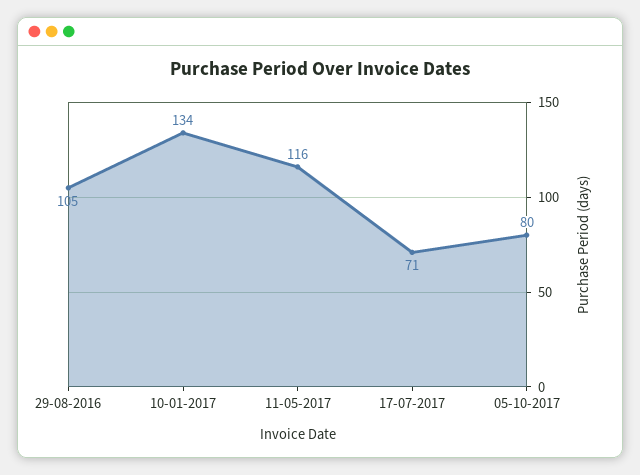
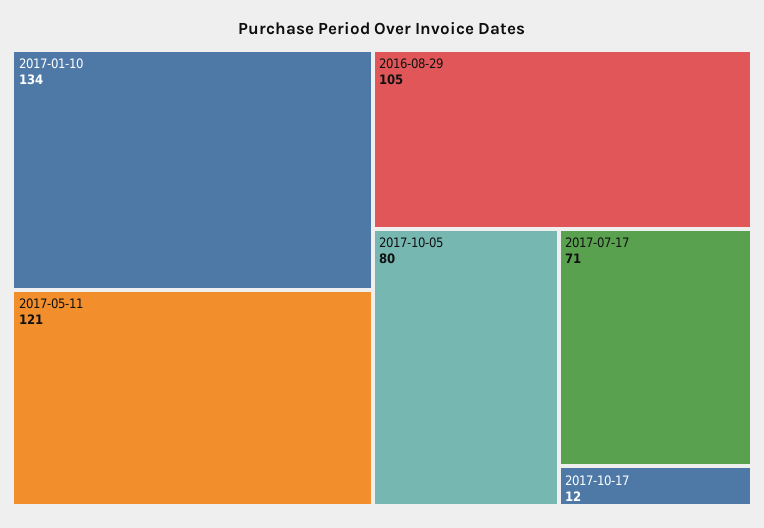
11-05-2017: 116 -> 121
2017-10-17: none -> 12

